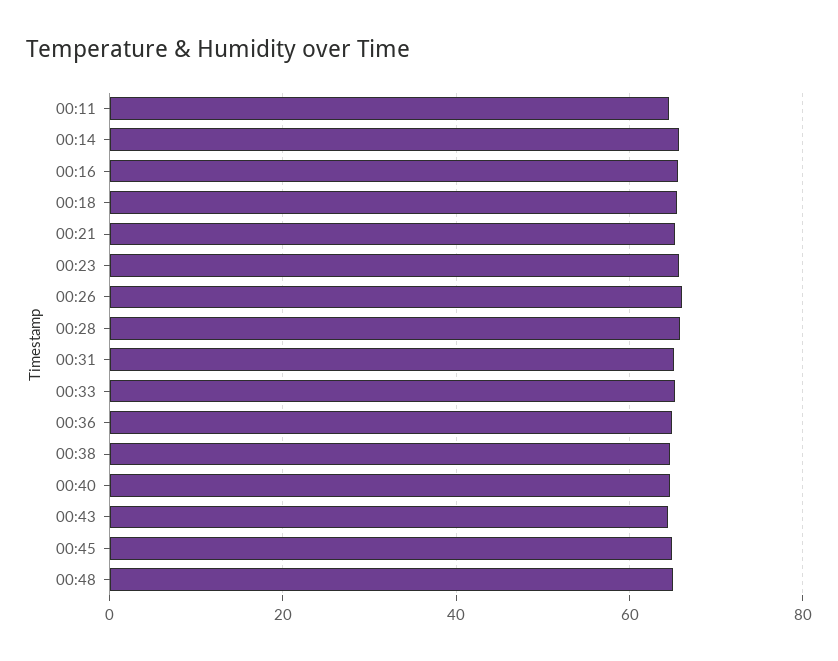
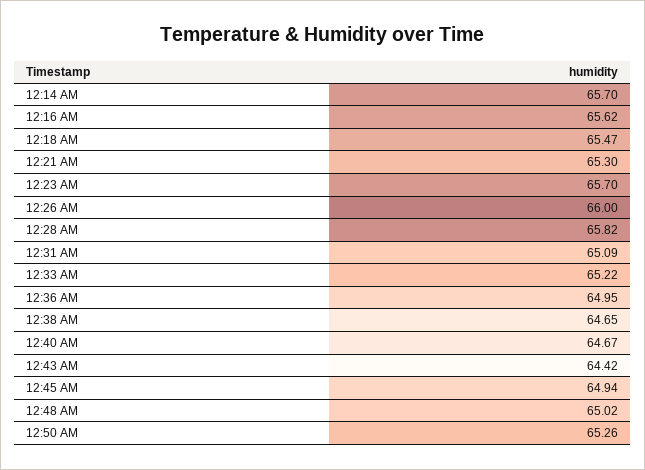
00:11: 64 -> none
12:50 AM: none -> 65.26

